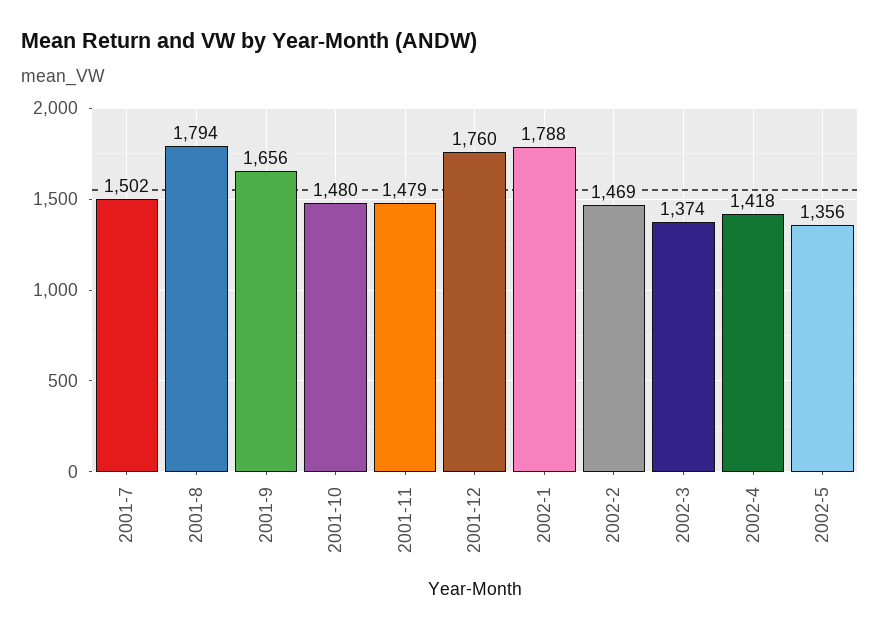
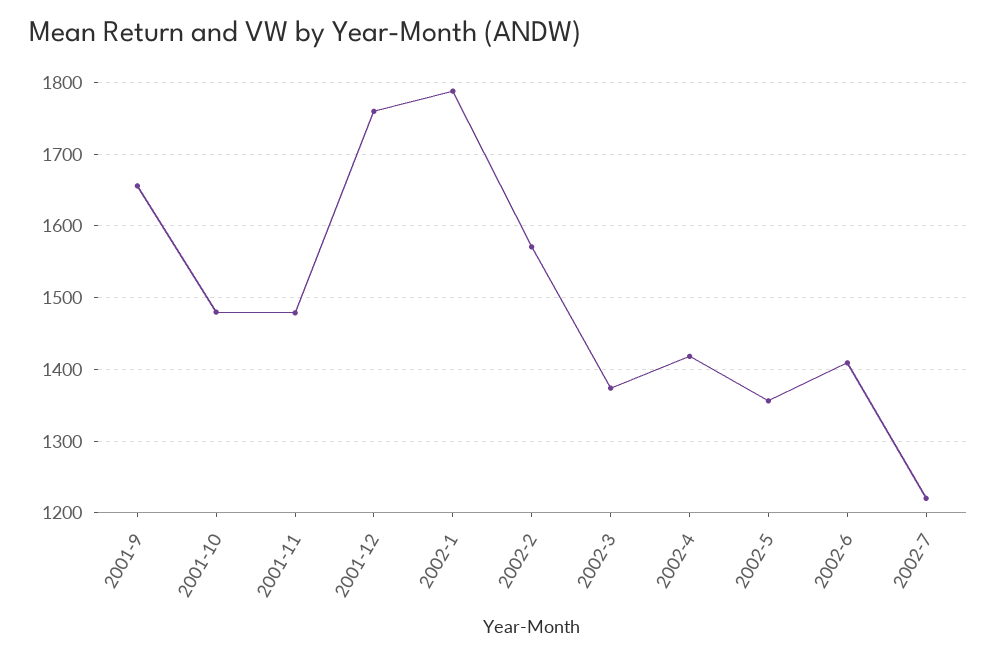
2001-7: 1502 -> none
2001-8: 1794 -> none
2002-2: 1469 -> 1570
2002-6: none -> 1410
2002-7: none -> 1220

